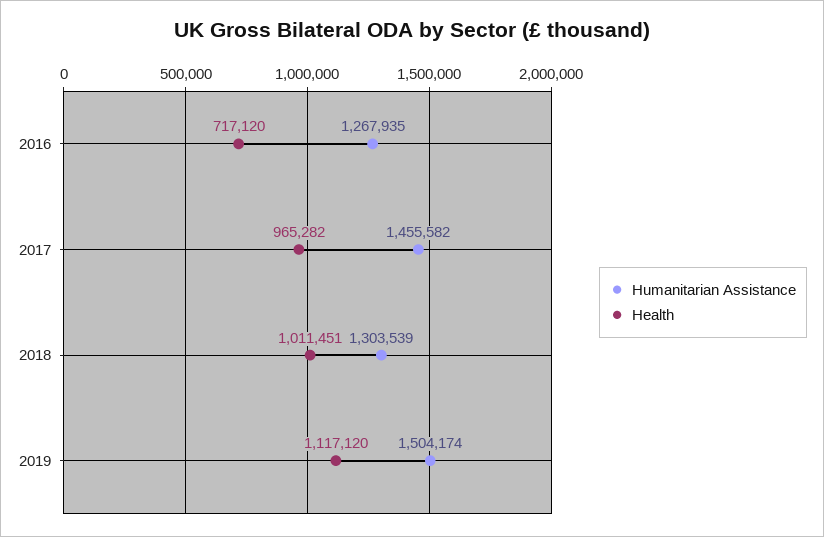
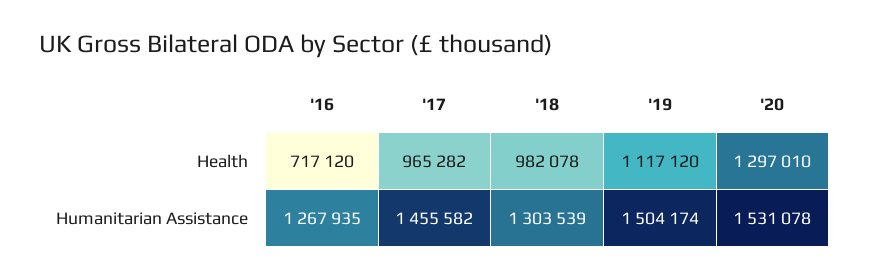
Health, 2018: 1011451 -> 982078
Health, '20: none -> 1297010
Humanitarian Assistance, '20: none -> 1531078

